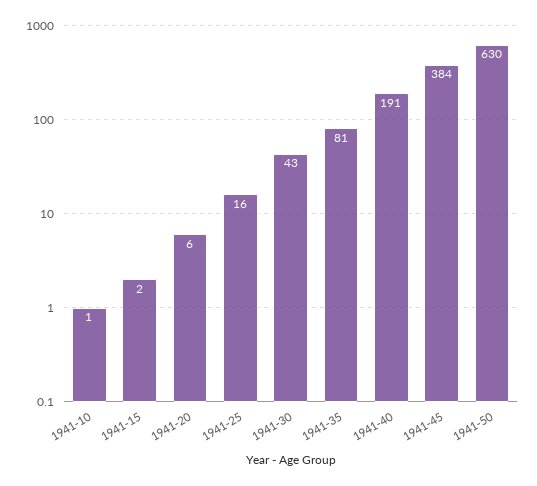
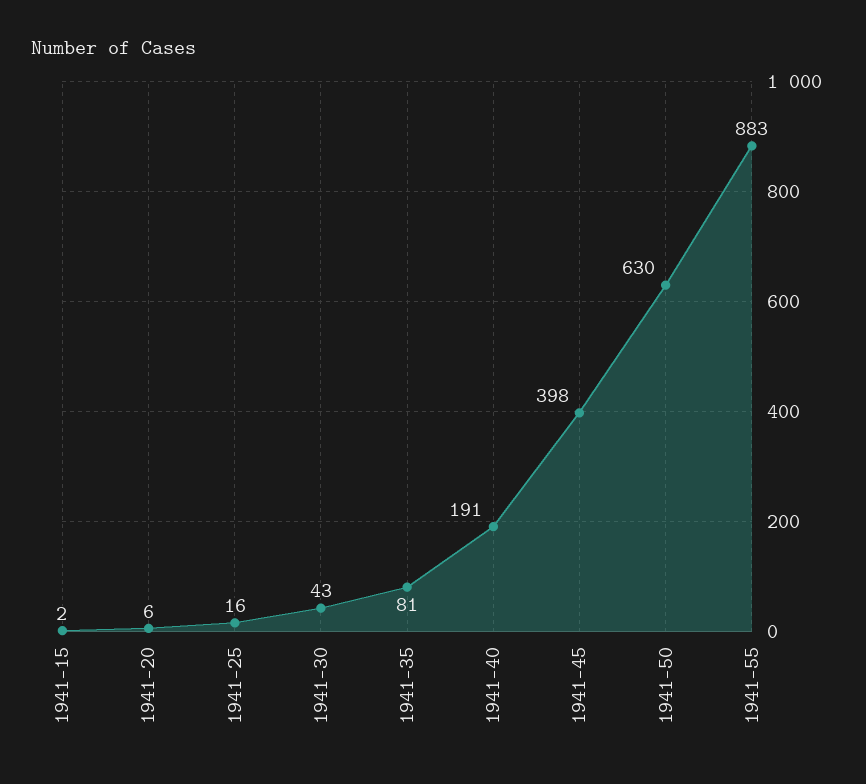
1941-10: 1 -> none
1941-45: 384 -> 398
1941-55: none -> 883

